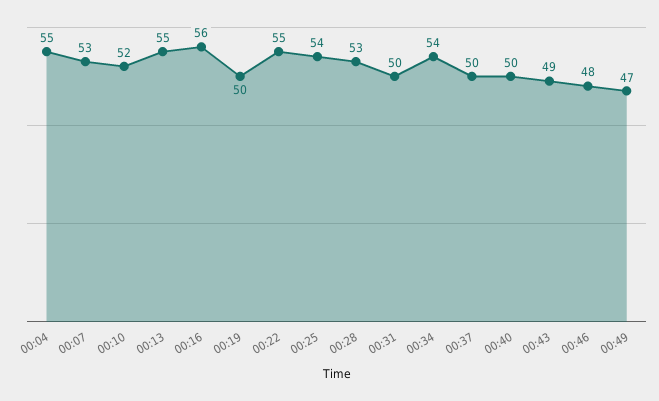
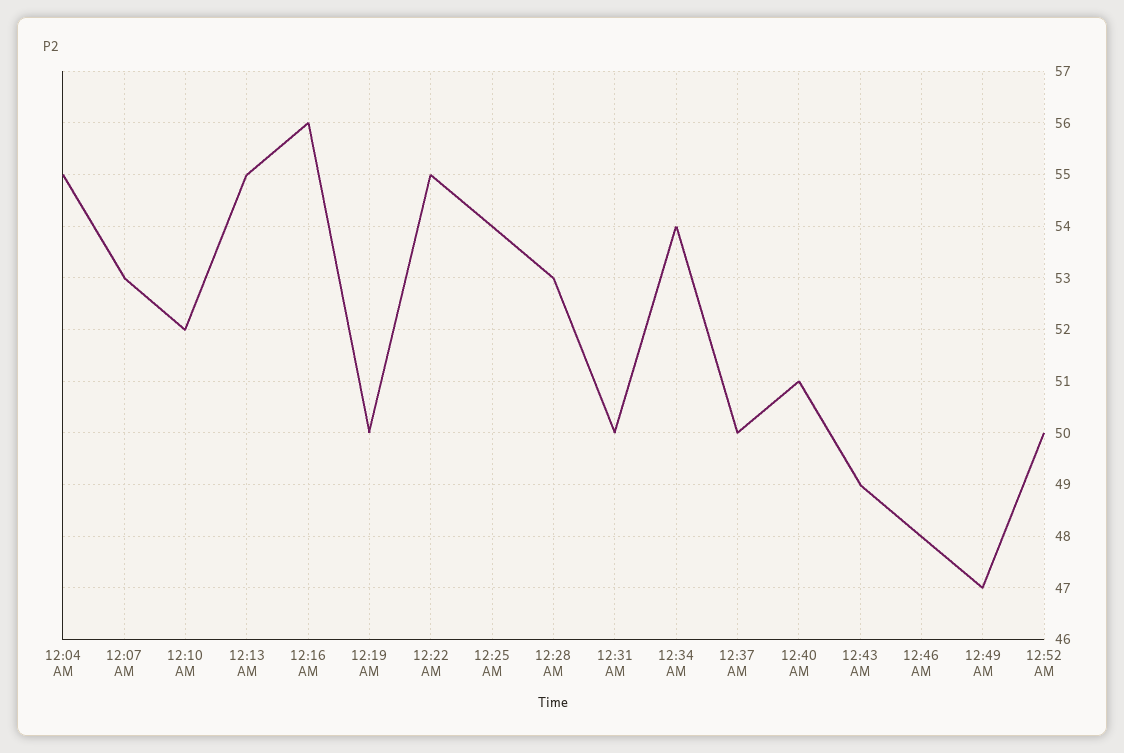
00:40: 50 -> 51
12:52 AM: none -> 50

